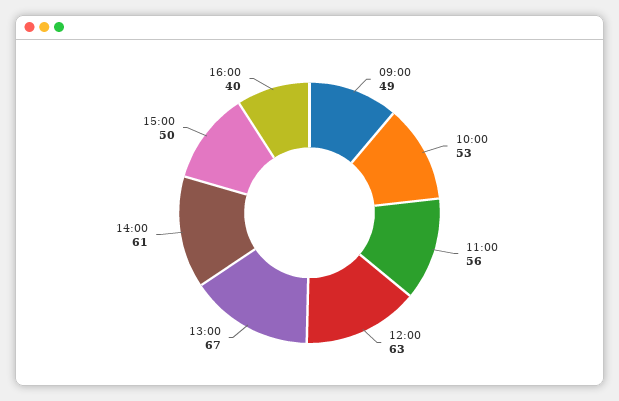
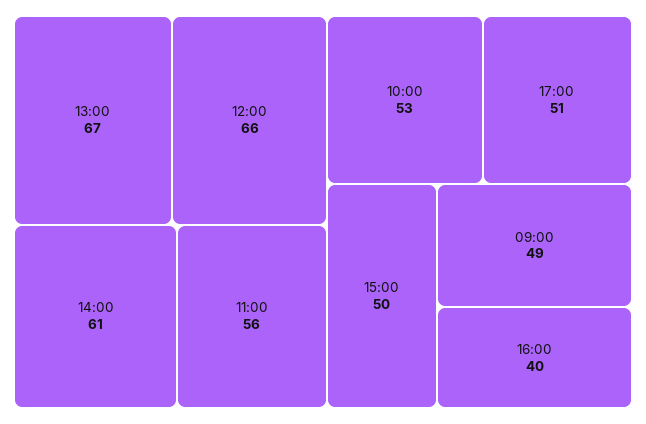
12:00: 63 -> 66
17:00: none -> 51

